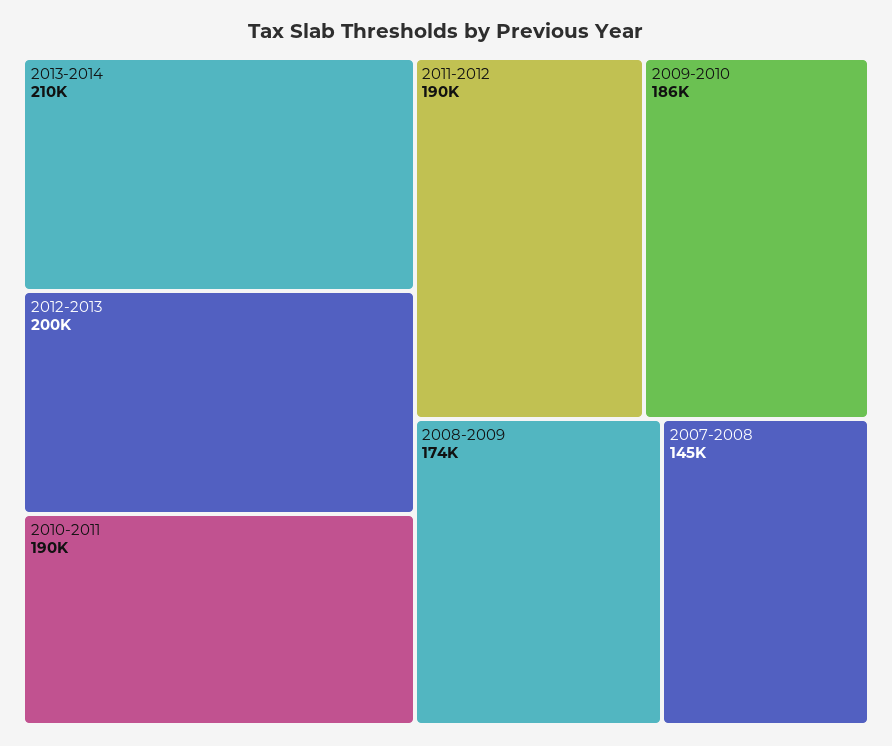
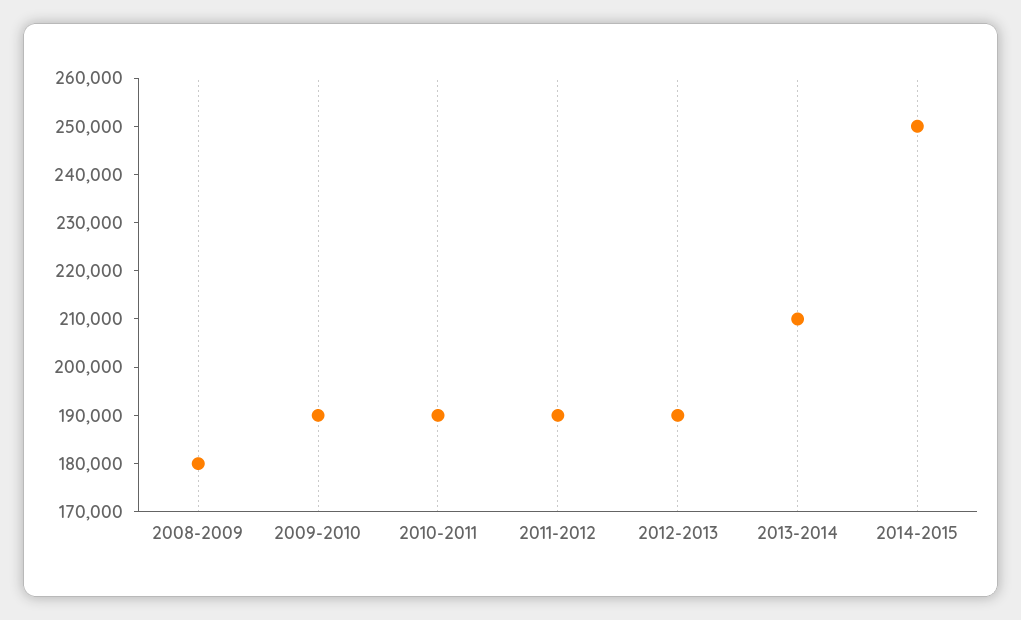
2012-2013: 200000 -> 190000
2009-2010: 186000 -> 190000
2008-2009: 174000 -> 180000
2007-2008: 145000 -> none
2014-2015: none -> 250000

